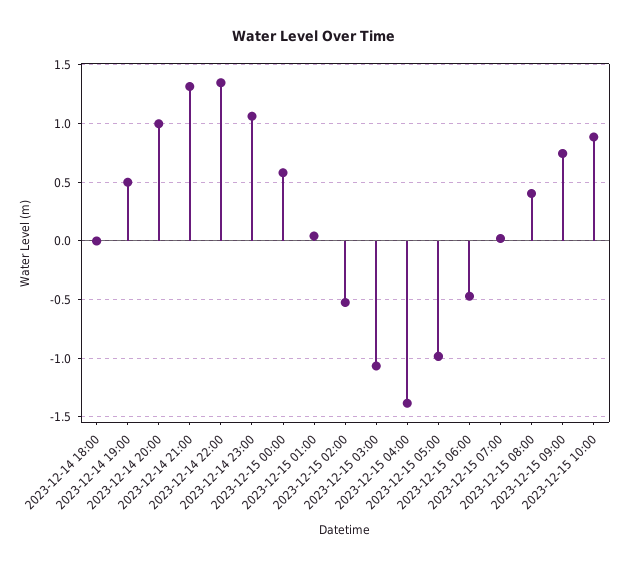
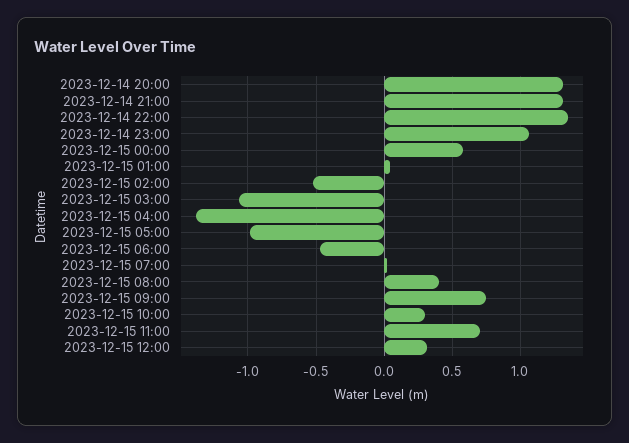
2023-12-14 18:00: 0 -> none
2023-12-14 19:00: 0.5 -> none
2023-12-14 20:00: 1 -> 1.3
2023-12-15 10:00: 0.9 -> 0.3
2023-12-15 11:00: none -> 0.7
2023-12-15 12:00: none -> 0.3

